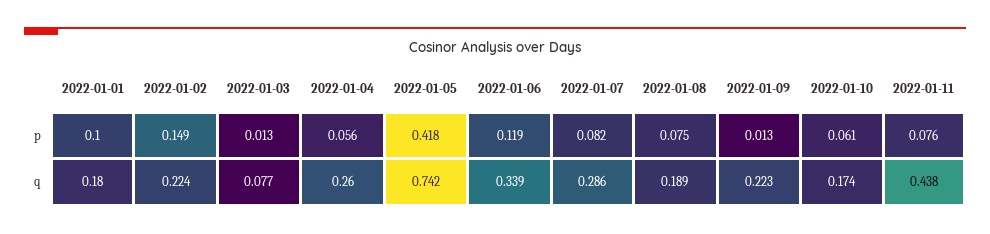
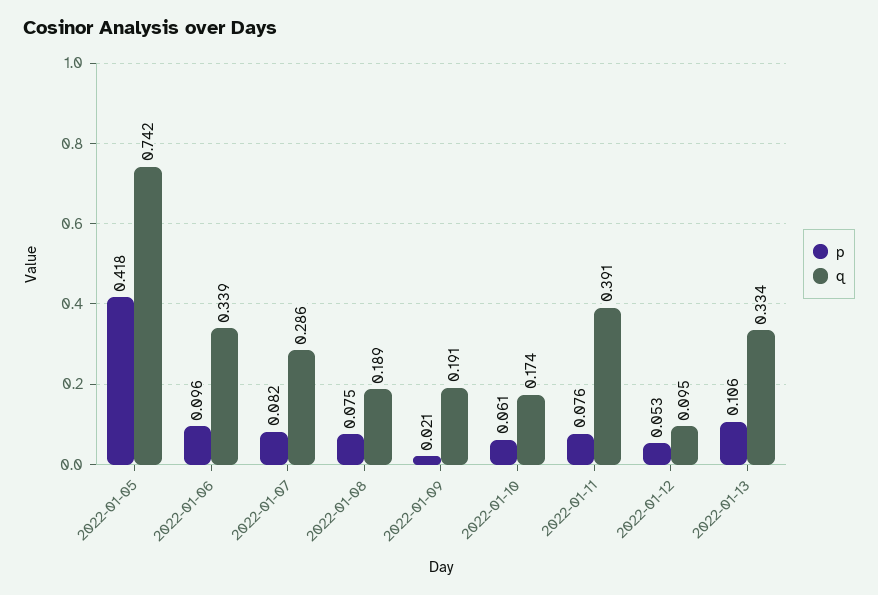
p, 2022-01-01: 0.1 -> none
p, 2022-01-02: 0.149 -> none
p, 2022-01-03: 0.013 -> none
p, 2022-01-04: 0.056 -> none
p, 2022-01-06: 0.119 -> 0.096
p, 2022-01-09: 0.013 -> 0.021
q, 2022-01-01: 0.18 -> none
q, 2022-01-02: 0.224 -> none
q, 2022-01-03: 0.077 -> none
q, 2022-01-04: 0.26 -> none
q, 2022-01-09: 0.223 -> 0.191
q, 2022-01-11: 0.438 -> 0.391
p, 2022-01-12: none -> 0.053
q, 2022-01-12: none -> 0.095
p, 2022-01-13: none -> 0.106
q, 2022-01-13: none -> 0.334

